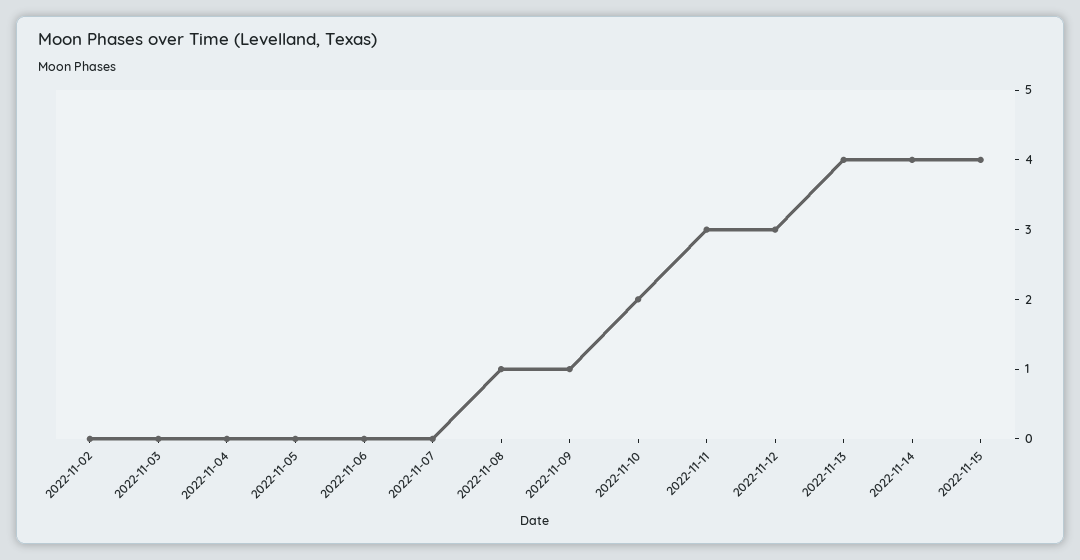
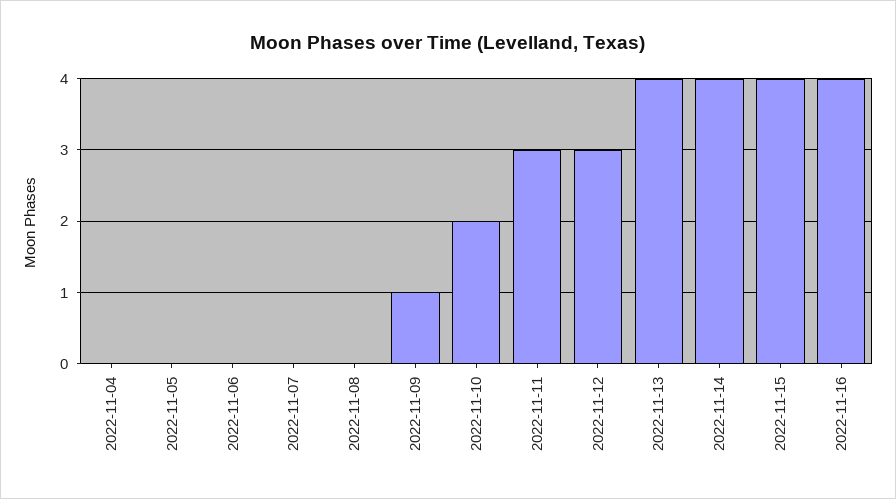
2022-11-02: 0 -> none
2022-11-03: 0 -> none
2022-11-08: 1 -> 0
2022-11-16: none -> 4

